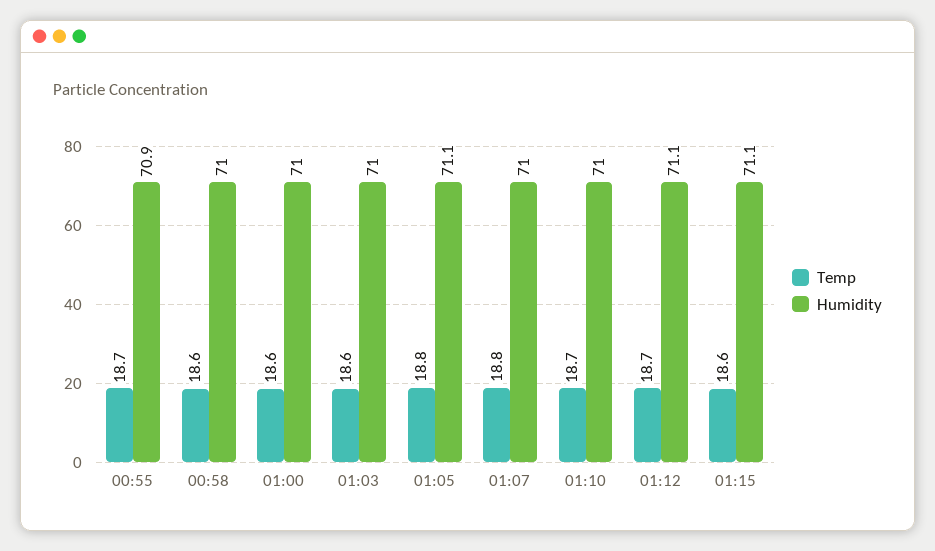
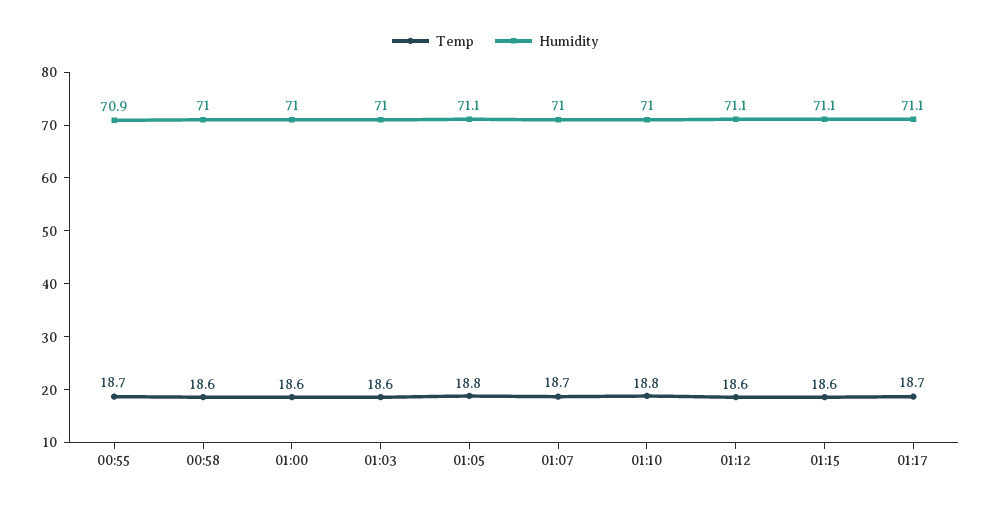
Temp, 01:07: 18.8 -> 18.7
Temp, 01:10: 18.7 -> 18.8
Temp, 01:12: 18.7 -> 18.6
Temp, 01:17: none -> 18.7
Humidity, 01:17: none -> 71.1

